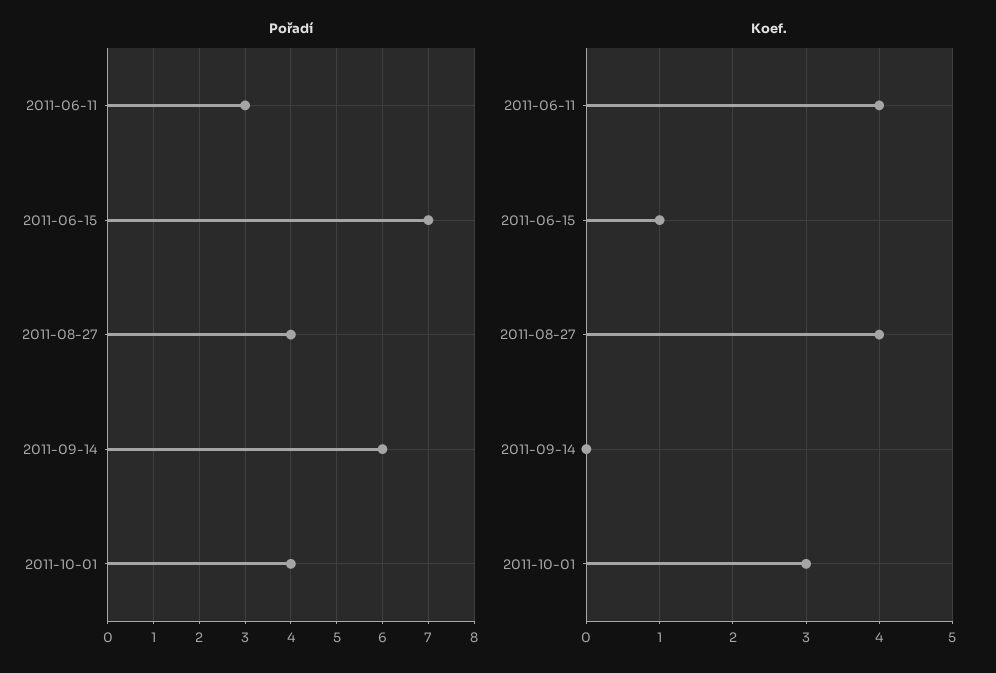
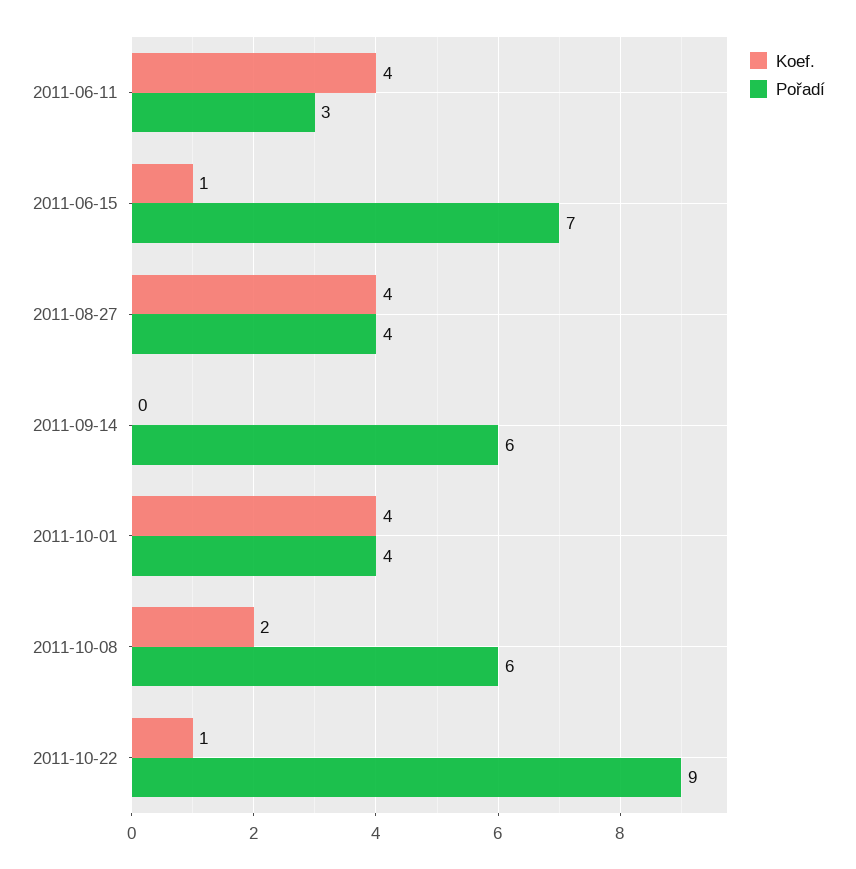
Koef., 2011-10-01: 3 -> 4
Koef., 2011-10-08: none -> 2
Pořadí, 2011-10-08: none -> 6
Koef., 2011-10-22: none -> 1
Pořadí, 2011-10-22: none -> 9

